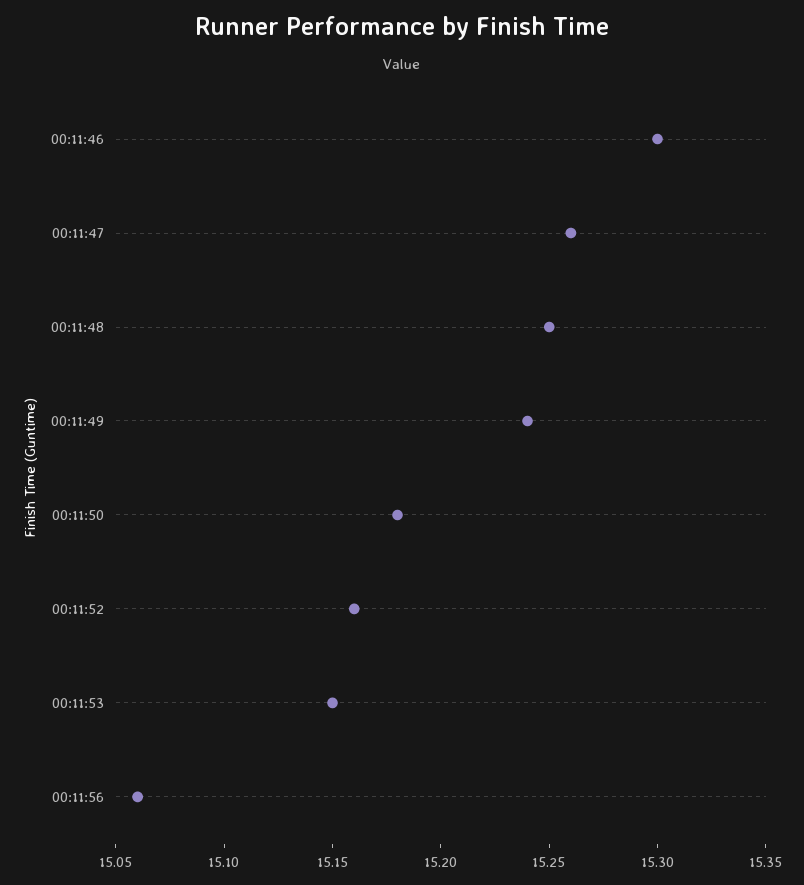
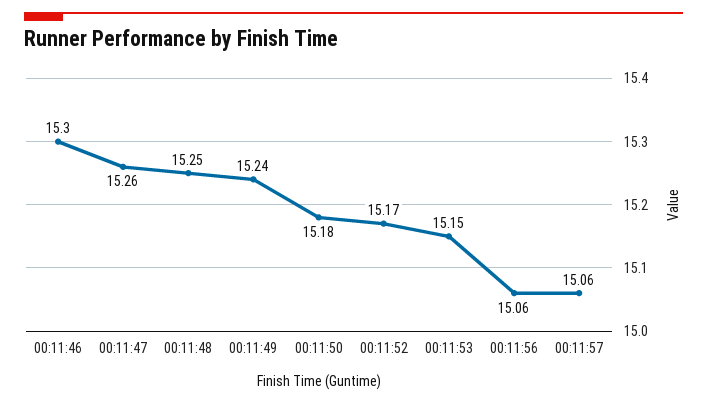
00:11:52: 15.16 -> 15.17
00:11:57: none -> 15.06

